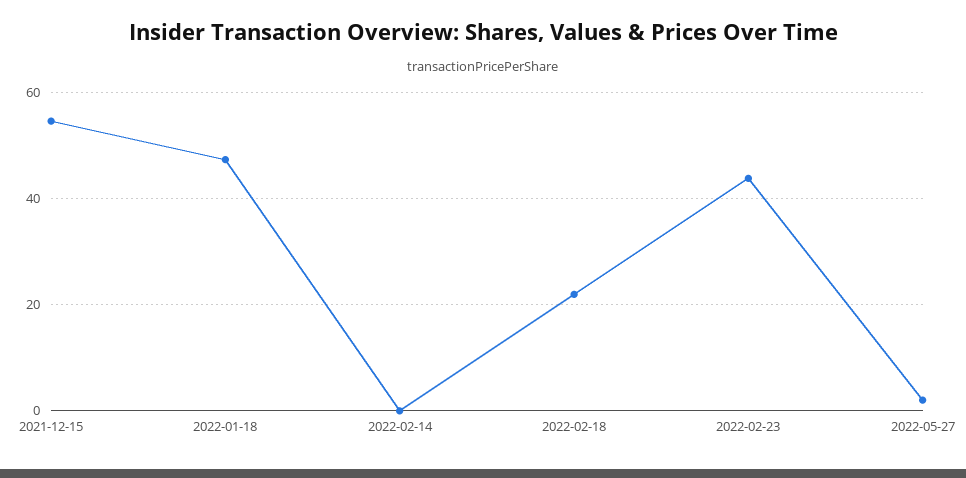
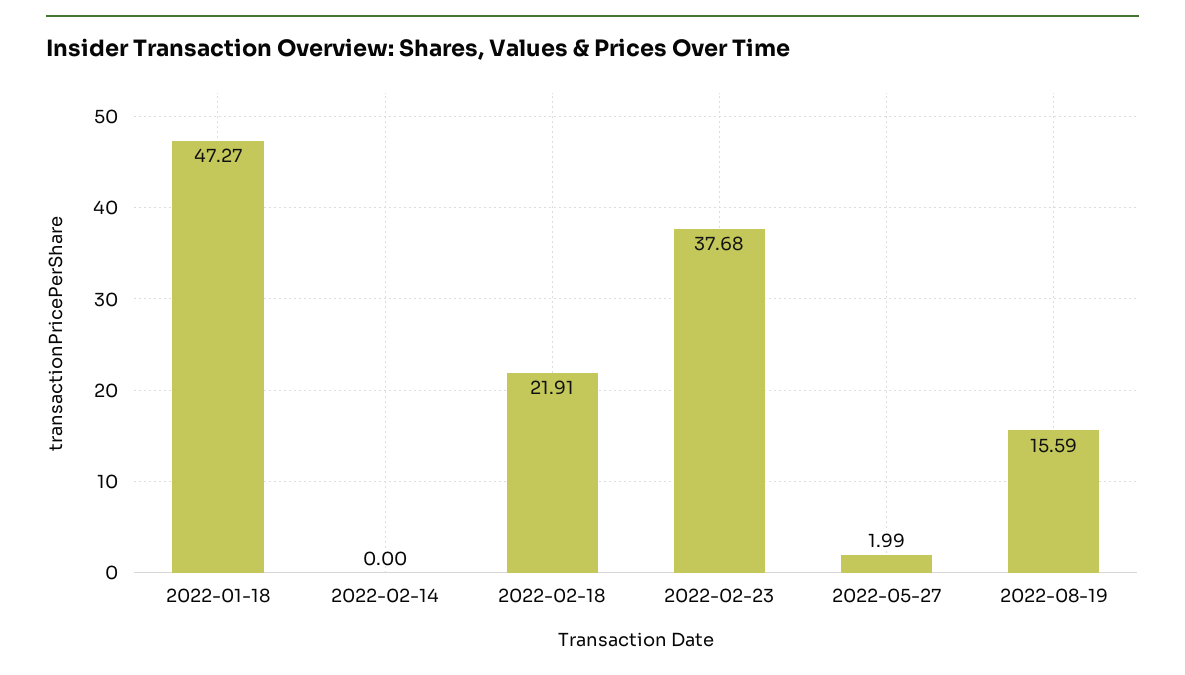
2021-12-15: 54 -> none
2022-02-23: 44 -> 37.68
2022-08-19: none -> 15.59

